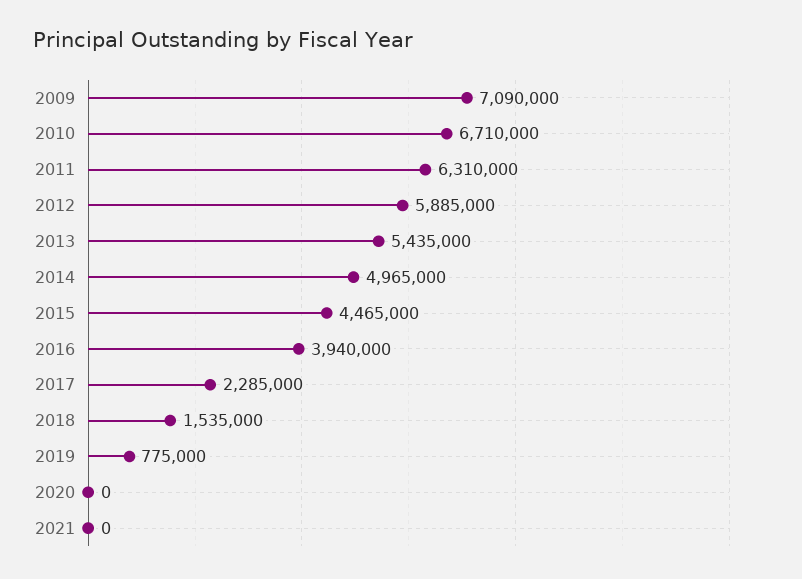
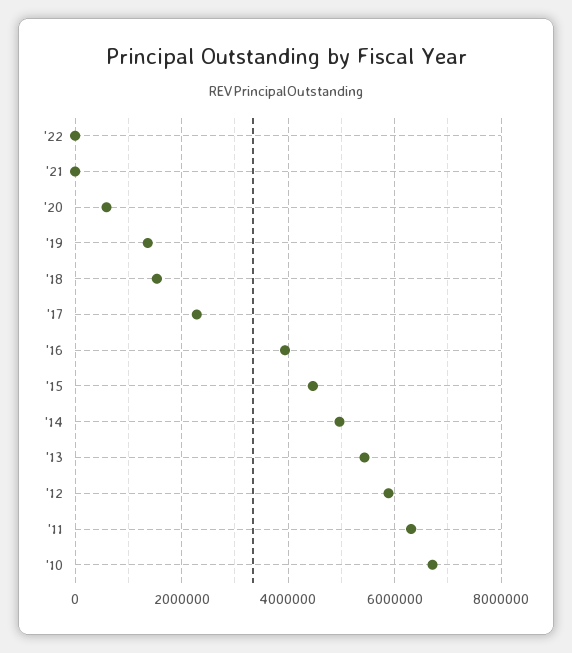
2009: 7090000 -> none
2019: 775000 -> 1400000
2020: 0 -> 600000
'22: none -> 0

